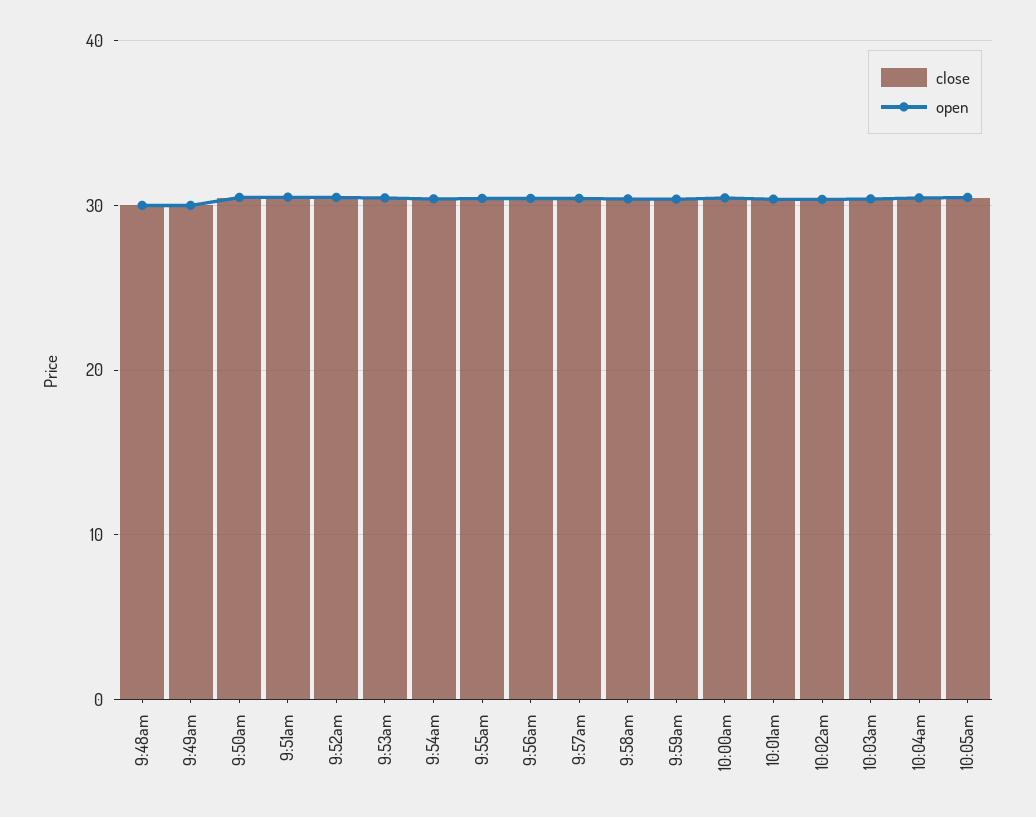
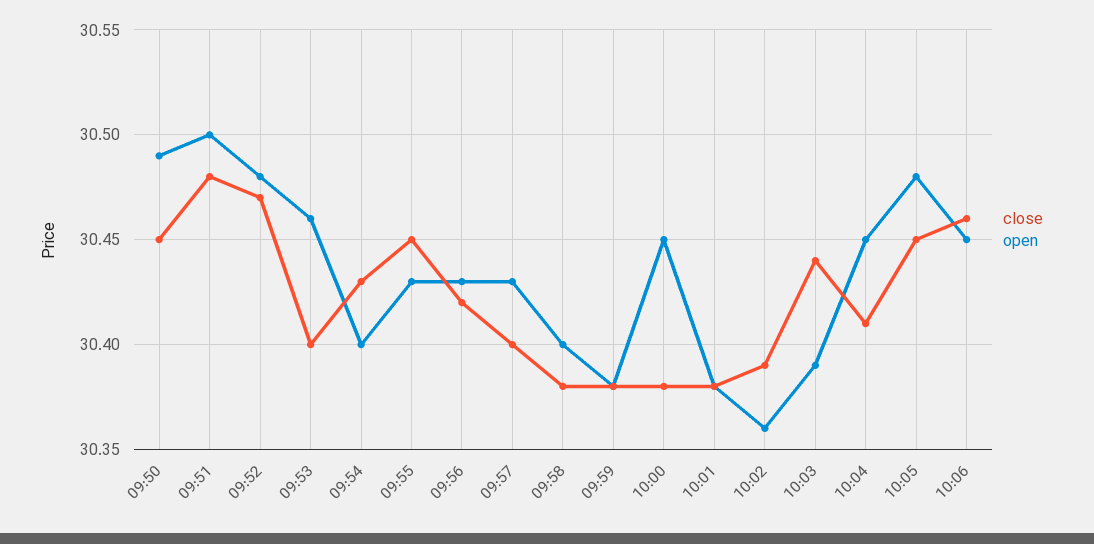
close, 9:48am: 30 -> none
open, 9:48am: 30 -> none
close, 9:49am: 30 -> none
open, 9:49am: 30 -> none
close, 10:06: none -> 30.46
open, 10:06: none -> 30.45

